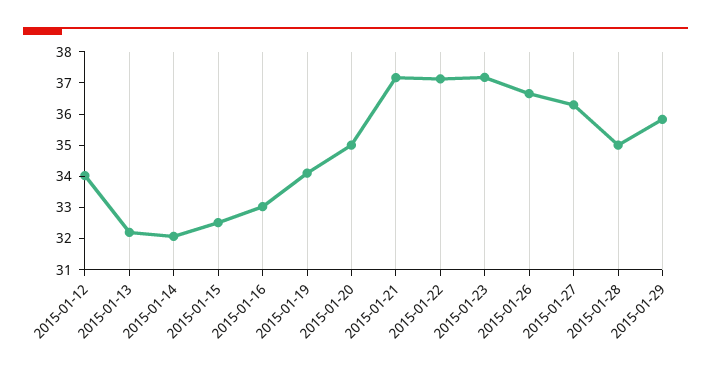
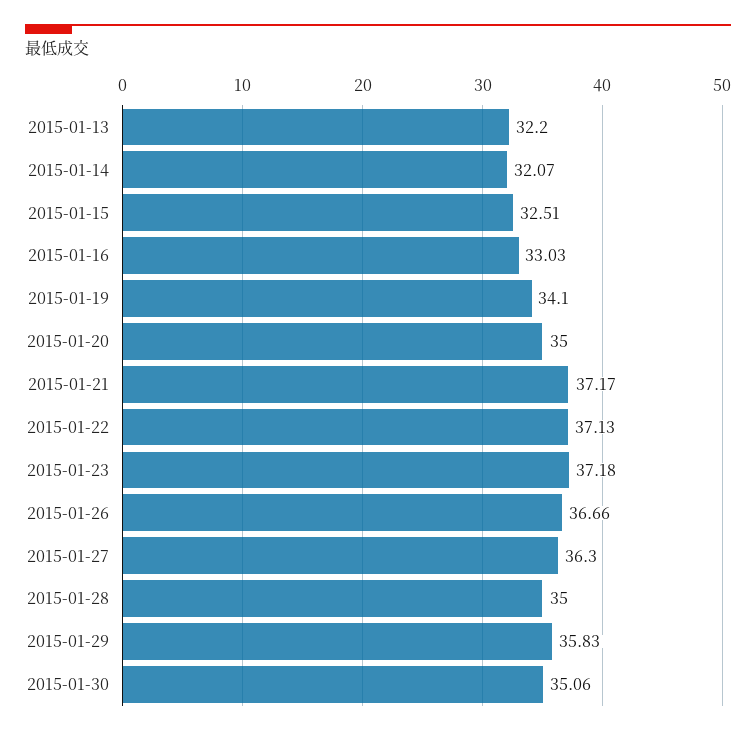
2015-01-12: 34 -> none
2015-01-30: none -> 35.06

